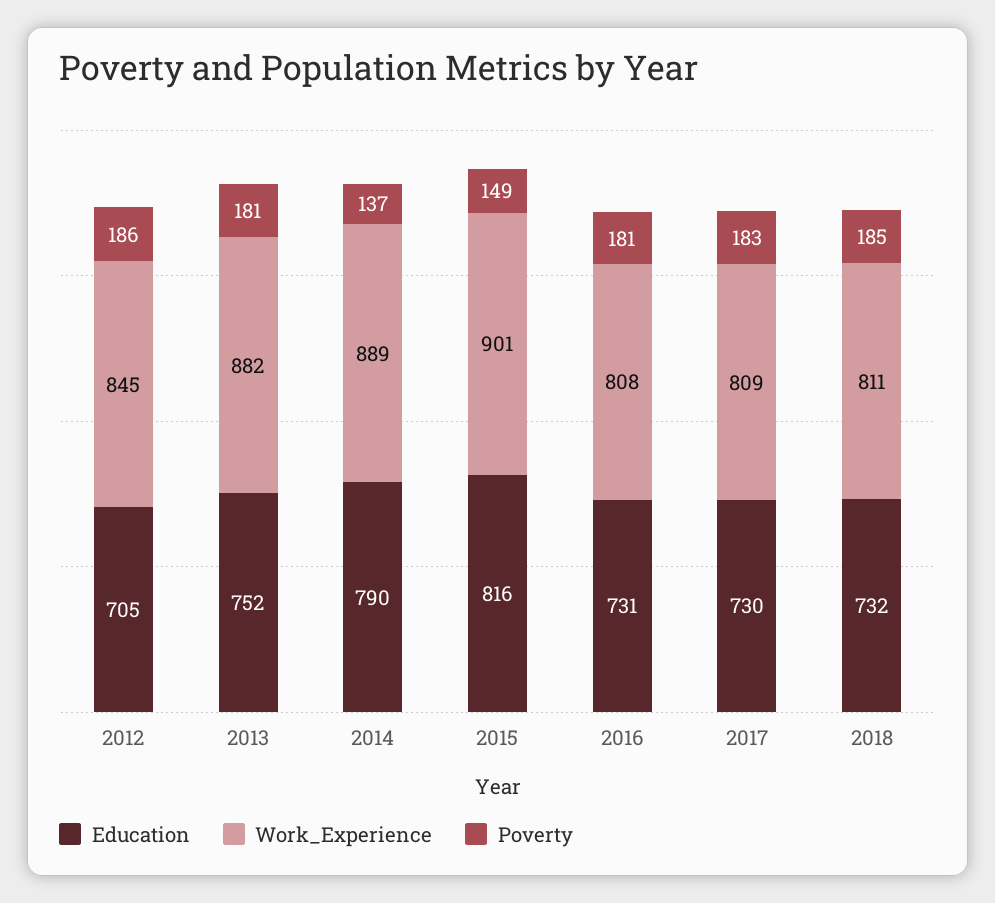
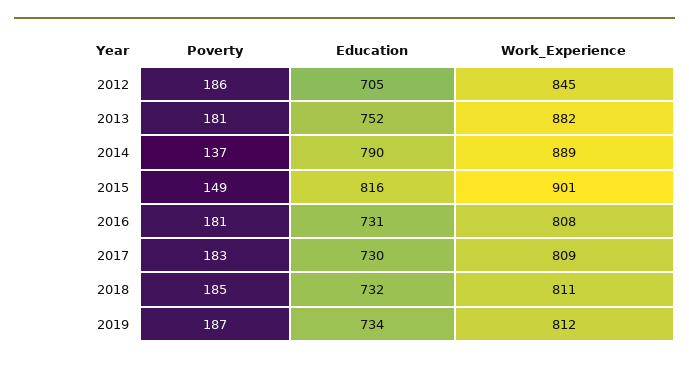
Poverty, 2019: none -> 187
Education, 2019: none -> 734
Work_Experience, 2019: none -> 812

